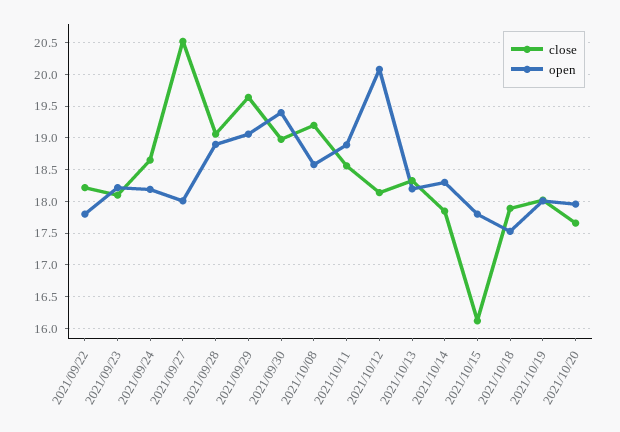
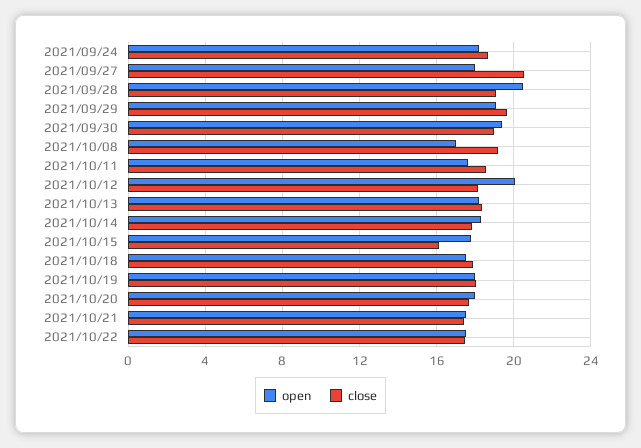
close, 2021/09/22: 18.2 -> none
open, 2021/09/22: 17.8 -> none
close, 2021/09/23: 18.1 -> none
open, 2021/09/23: 18.2 -> none
open, 2021/09/28: 18.9 -> 20.5
open, 2021/10/08: 18.6 -> 17
open, 2021/10/11: 18.9 -> 17.5
open, 2021/10/21: none -> 17.5
close, 2021/10/21: none -> 17.5
open, 2021/10/22: none -> 17.5
close, 2021/10/22: none -> 17.5

